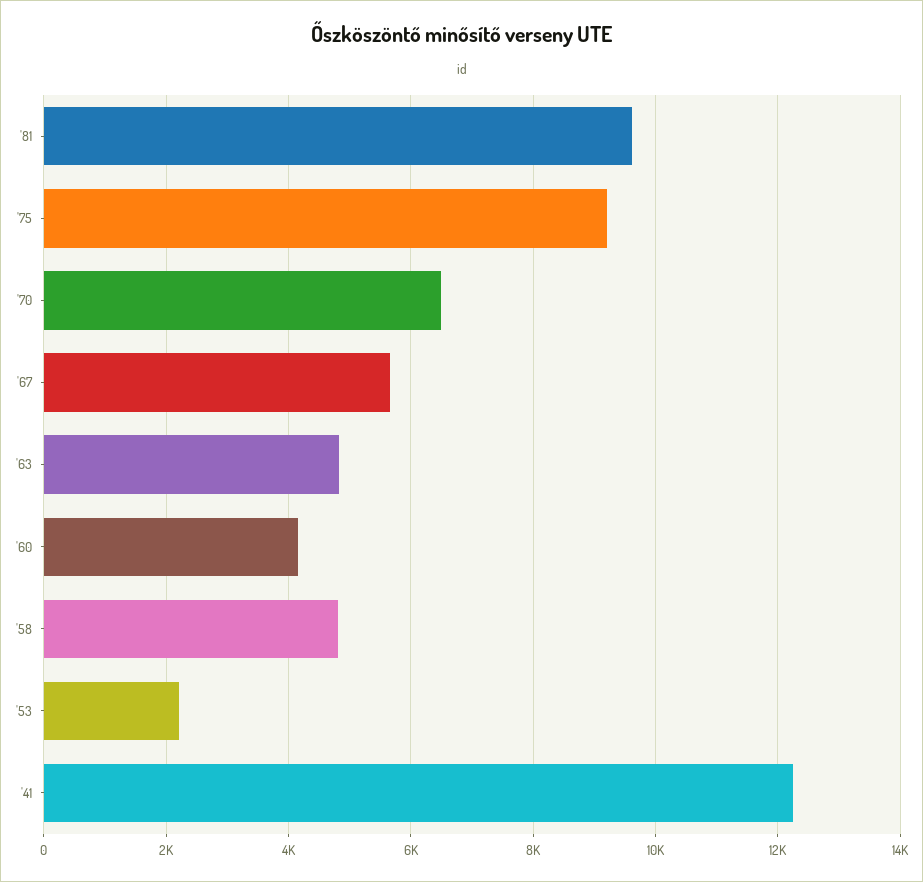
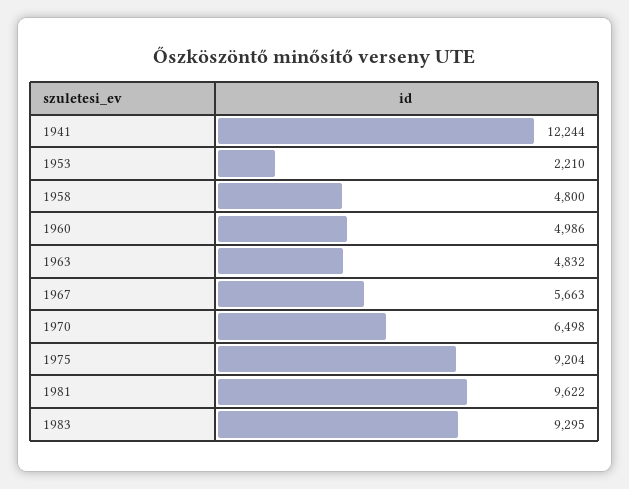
'60: 4200 -> 4986
1983: none -> 9295

